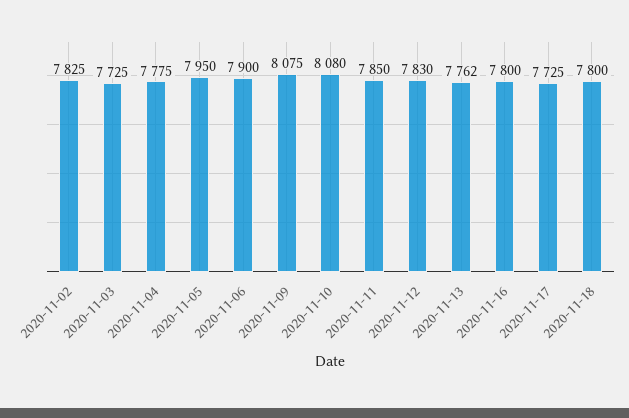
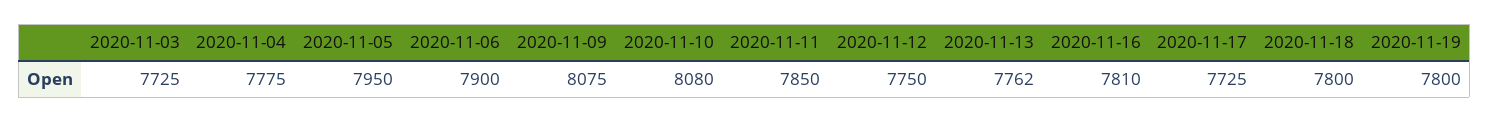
2020-11-02: 7825 -> none
2020-11-12: 7830 -> 7750
2020-11-16: 7800 -> 7810
2020-11-19: none -> 7800

